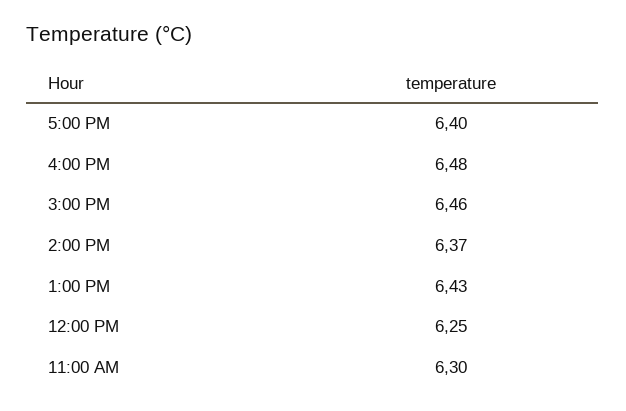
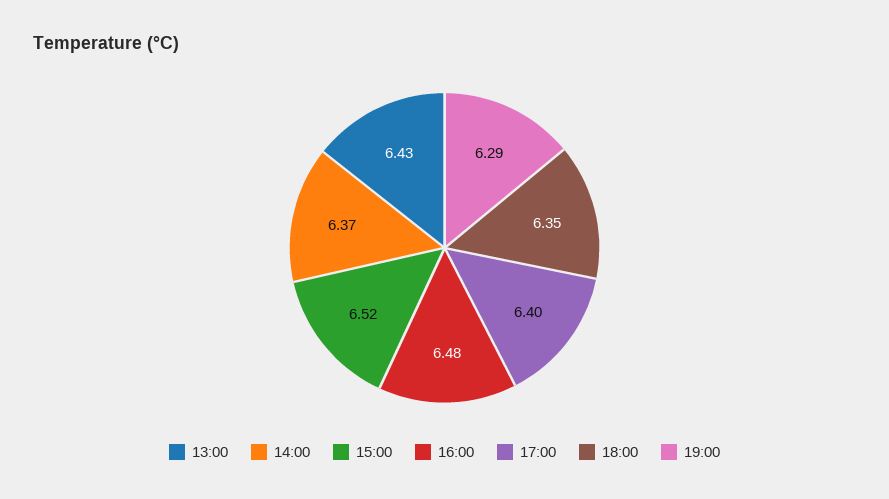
3:00 PM: 6.46 -> 6.52
12:00 PM: 6.25 -> none
11:00 AM: 6.3 -> none
18:00: none -> 6.35
19:00: none -> 6.29

